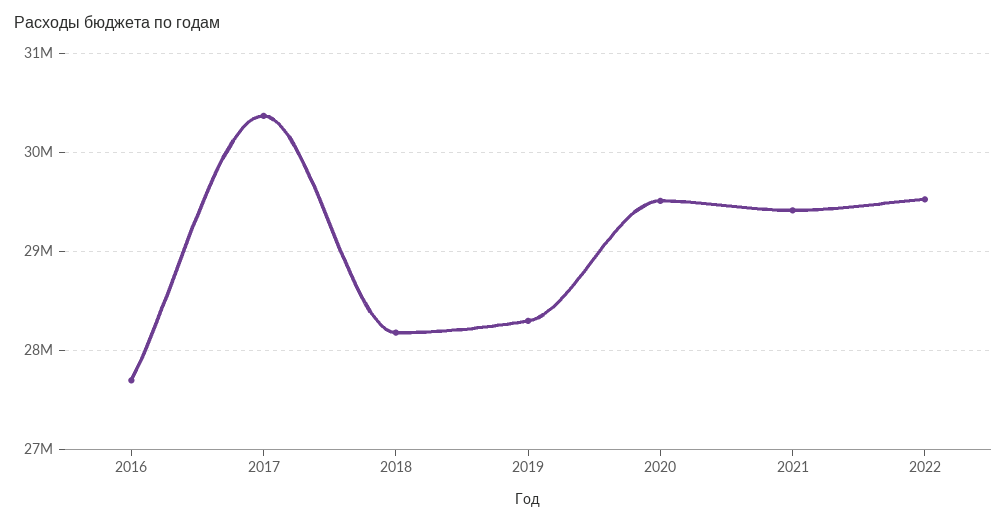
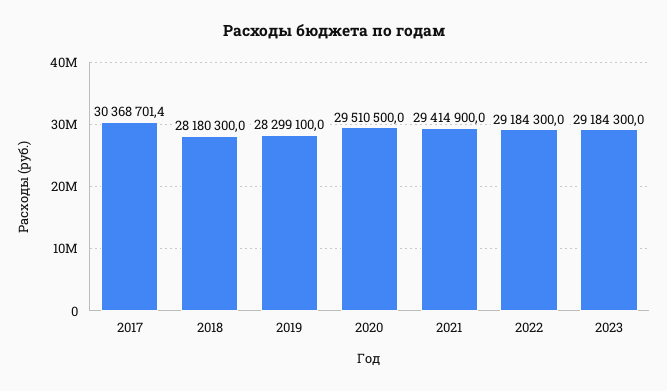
2016: 27700000 -> none
2022: 29500000 -> 29184300
2023: none -> 29184300

